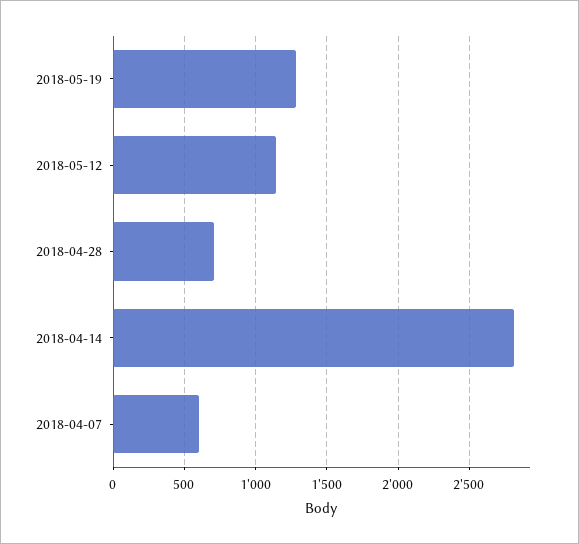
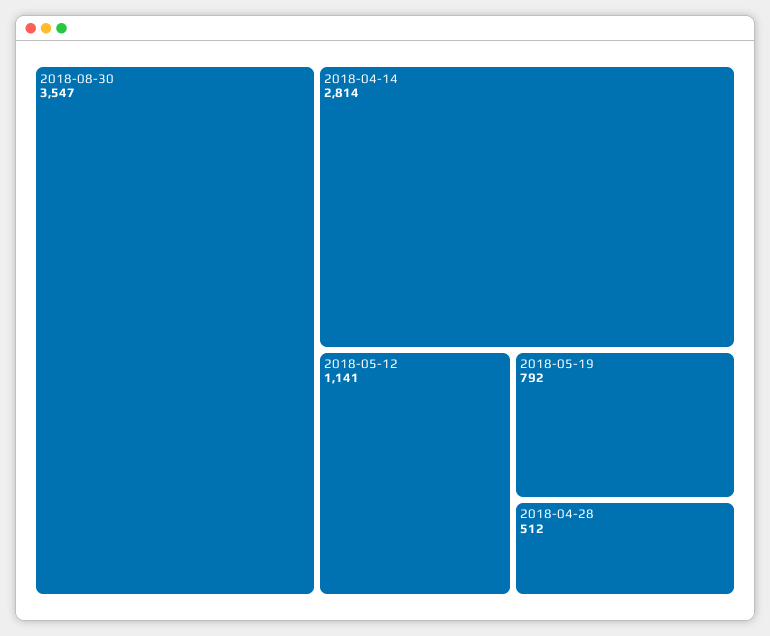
2018-05-19: 1300 -> 792
2018-04-28: 700 -> 512
2018-04-07: 600 -> none
2018-08-30: none -> 3547

